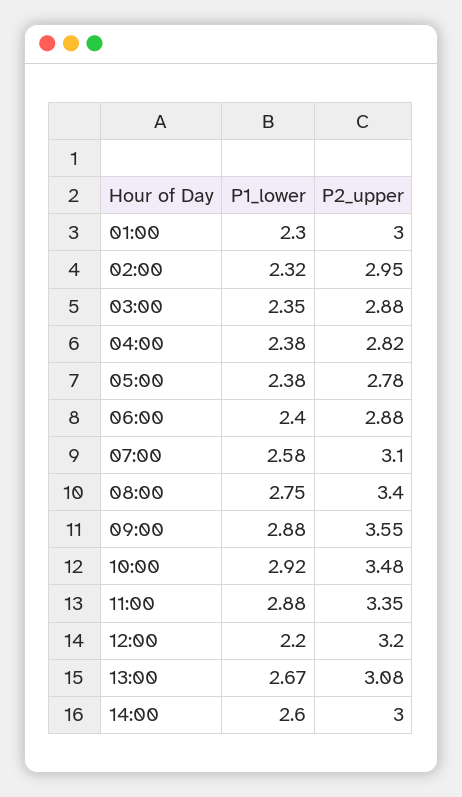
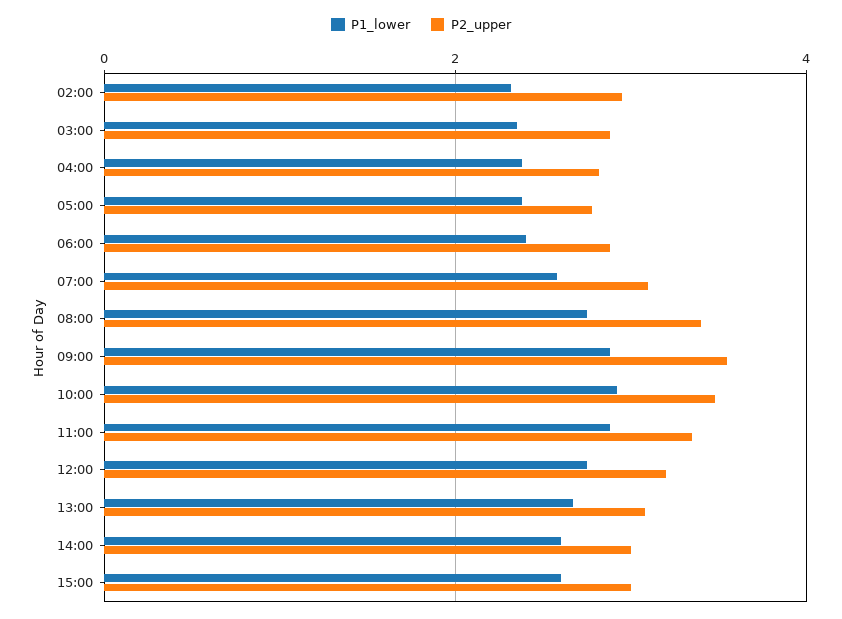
P1_lower, 01:00: 2.3 -> none
P2_upper, 01:00: 3 -> none
P1_lower, 12:00: 2.2 -> 2.8
P1_lower, 15:00: none -> 2.6
P2_upper, 15:00: none -> 3

